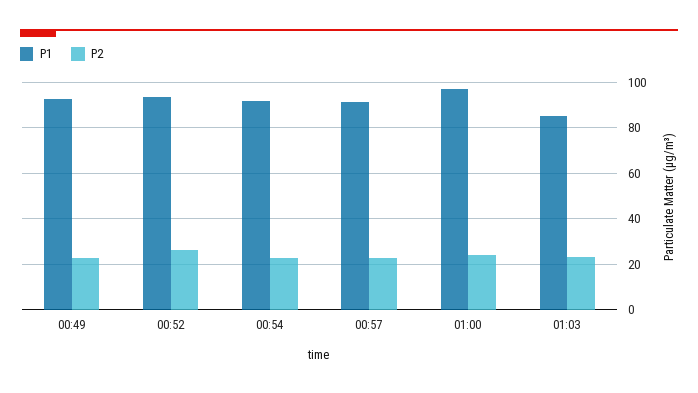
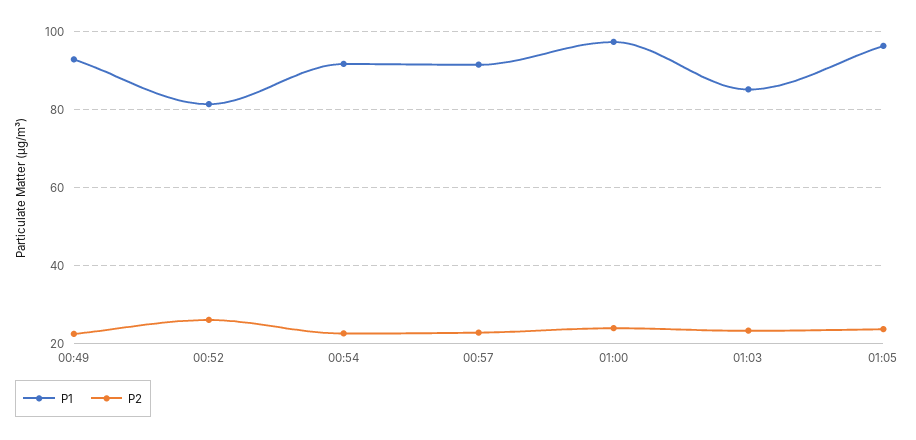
P1, 00:52: 95 -> 82
P1, 01:05: none -> 96
P2, 01:05: none -> 24

